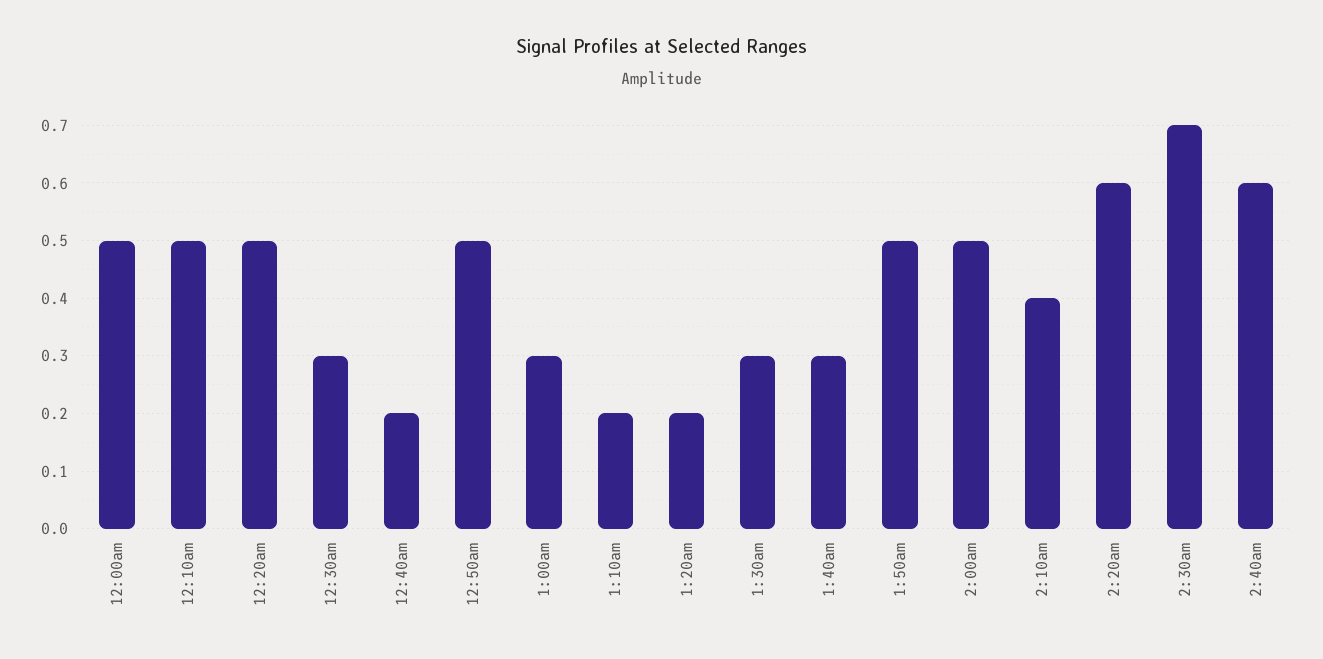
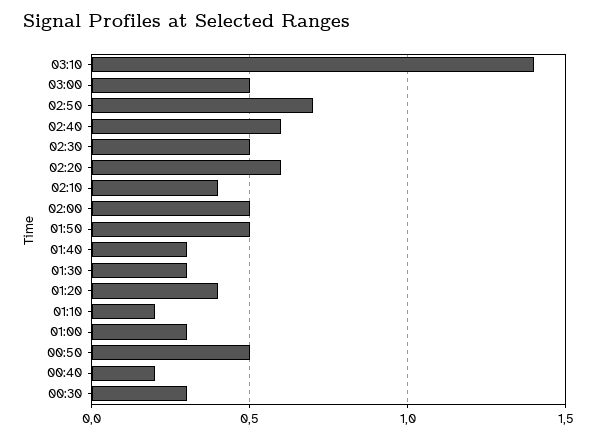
12:00am: 0.5 -> none
12:10am: 0.5 -> none
12:20am: 0.5 -> none
1:20am: 0.2 -> 0.4
2:30am: 0.7 -> 0.5
03:10: none -> 1.4
03:00: none -> 0.5
02:50: none -> 0.7

